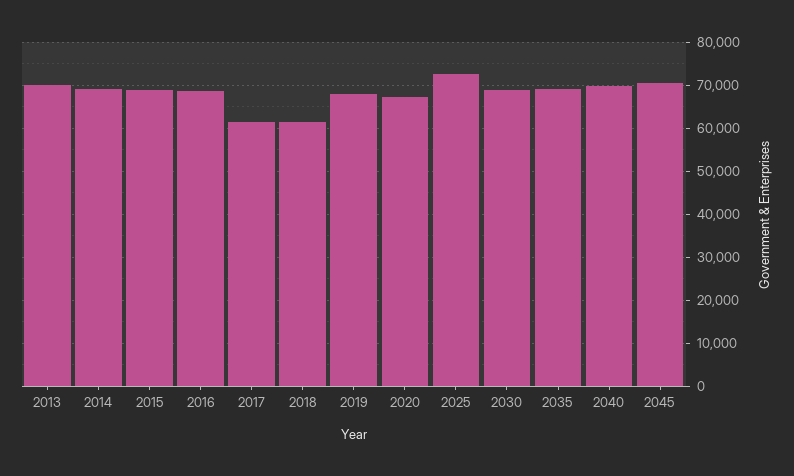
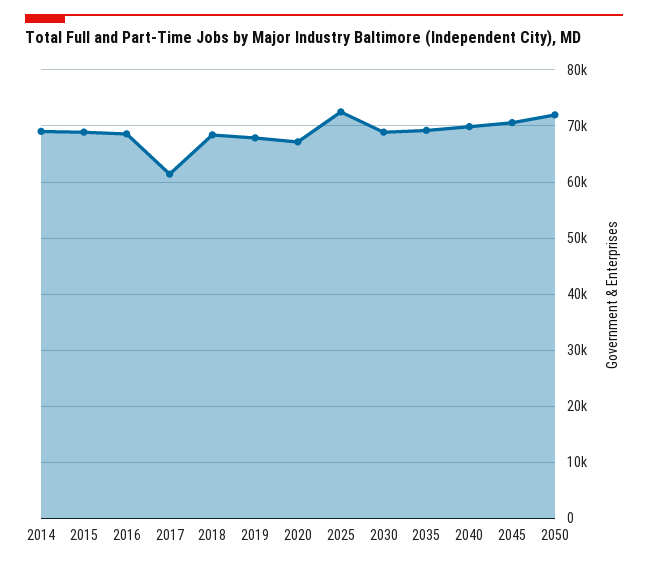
2013: 70000 -> none
2018: 62000 -> 68000
2050: none -> 72000

